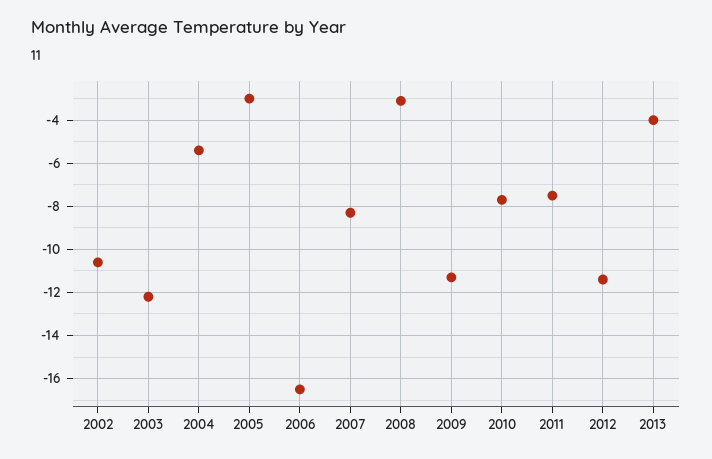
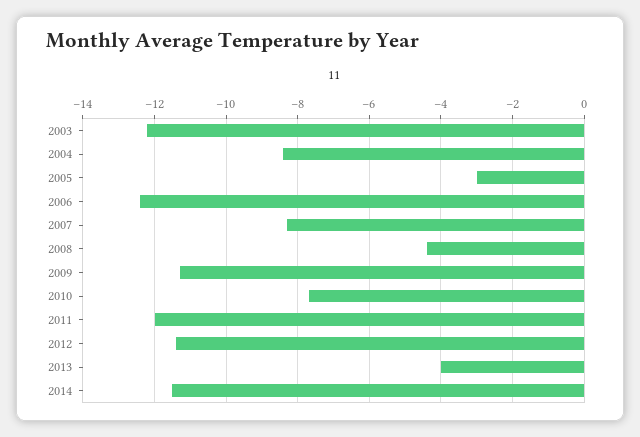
2002: -10.5 -> none
2004: -5.5 -> -8.5
2006: -16.5 -> -12.5
2008: -3 -> -4.5
2011: -7.5 -> -12
2014: none -> -11.5

